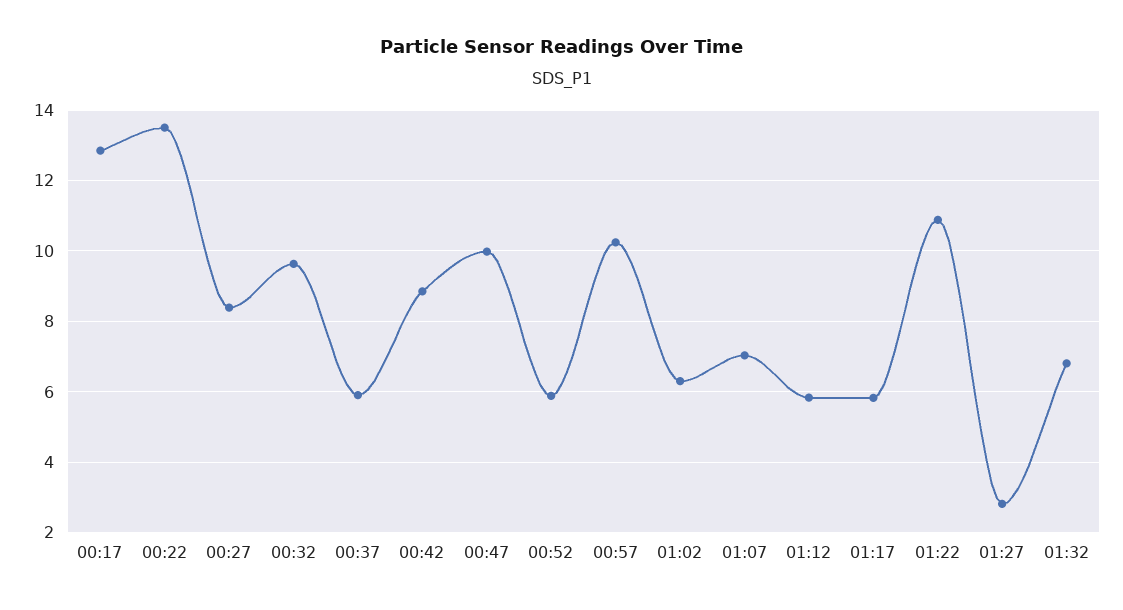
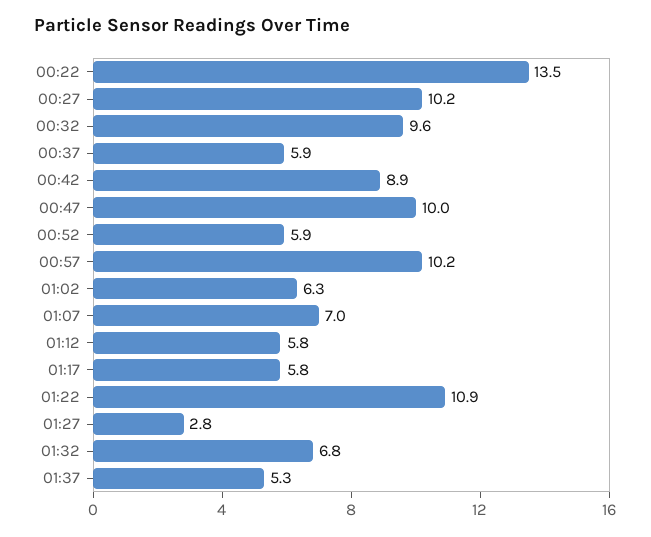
00:17: 12.8 -> none
00:27: 8.4 -> 10.2
01:37: none -> 5.3

